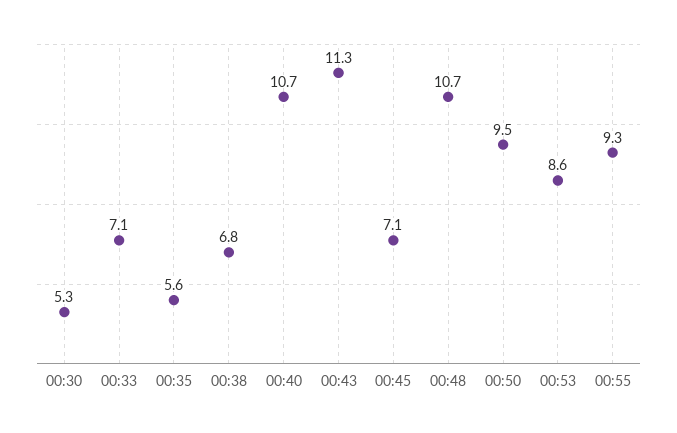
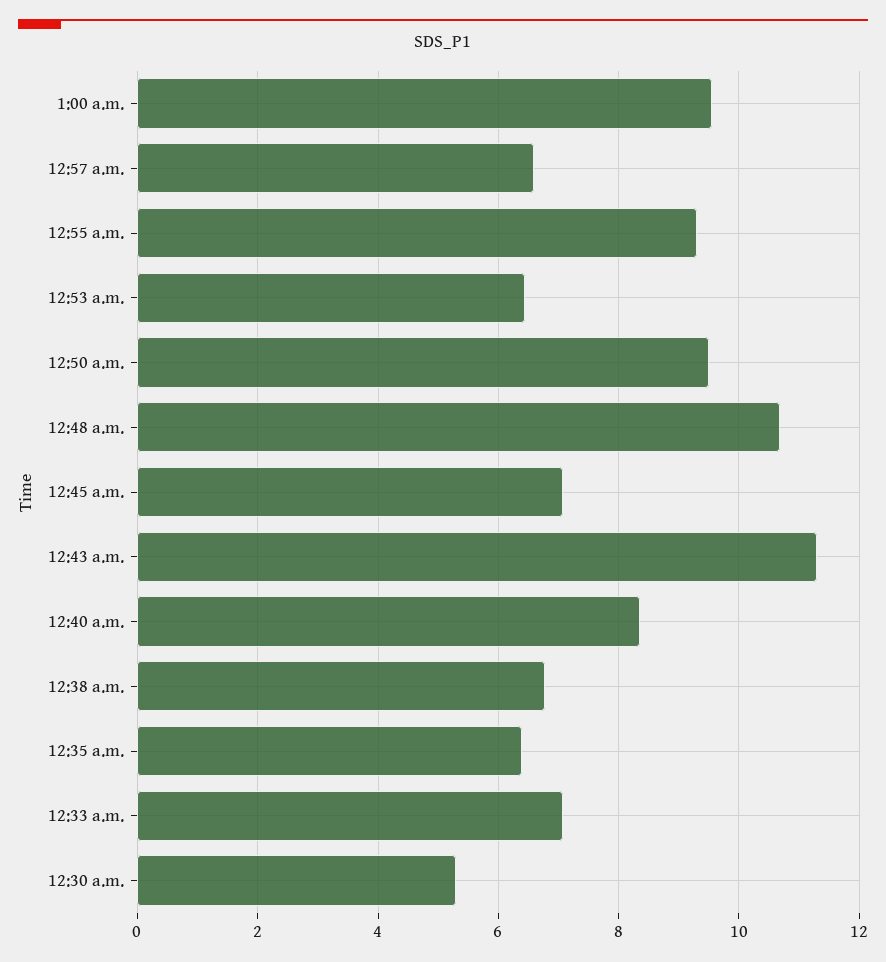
00:35: 5.6 -> 6.4
00:40: 10.7 -> 8.4
00:53: 8.6 -> 6.4
1:00 a.m.: none -> 9.6
12:57 a.m.: none -> 6.6

